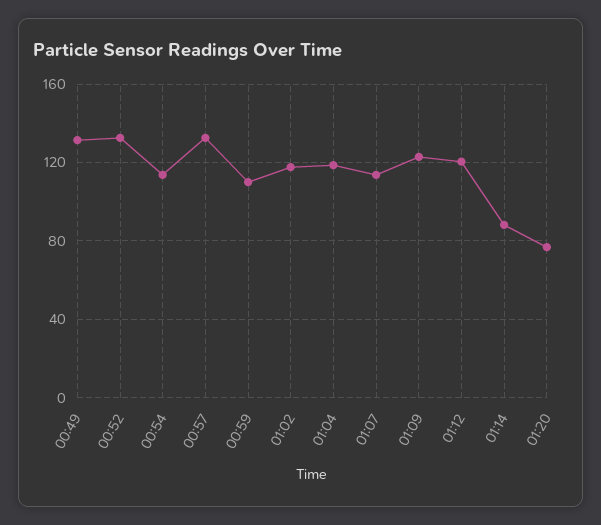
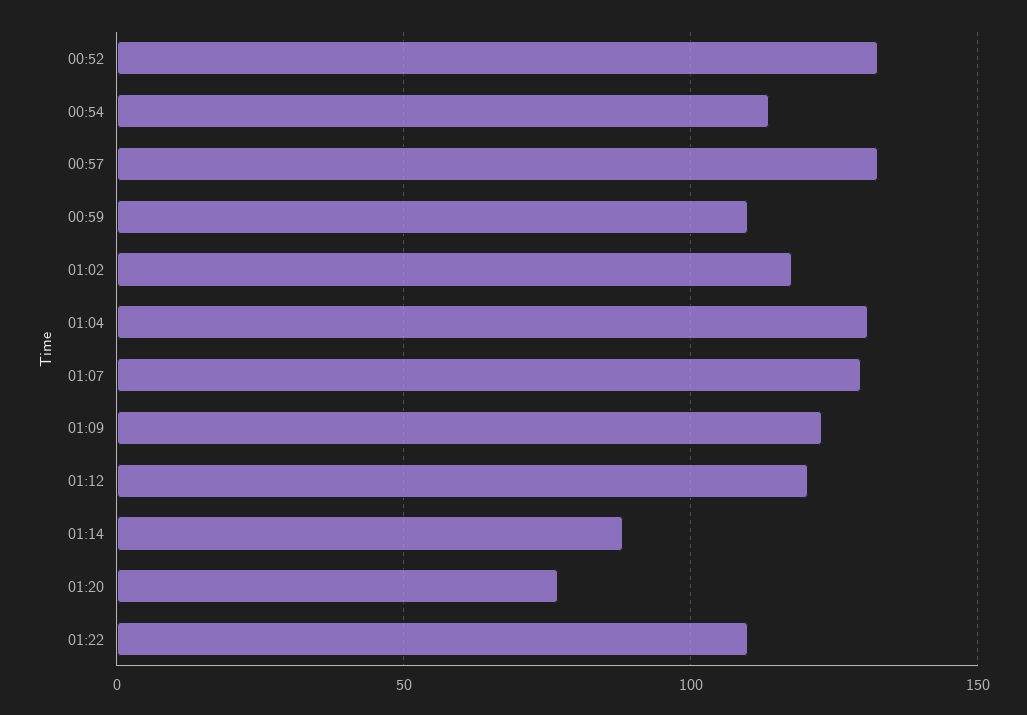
00:49: 130 -> none
01:04: 120 -> 130
01:07: 115 -> 130
01:22: none -> 110

